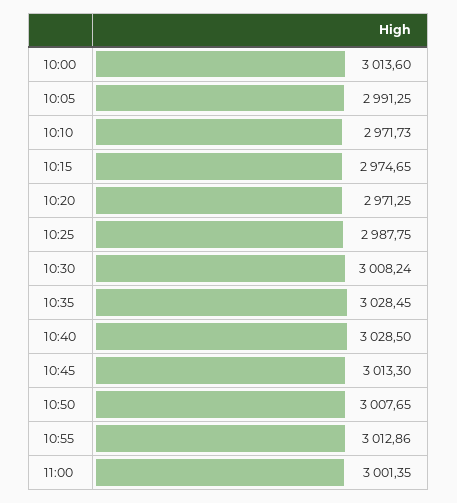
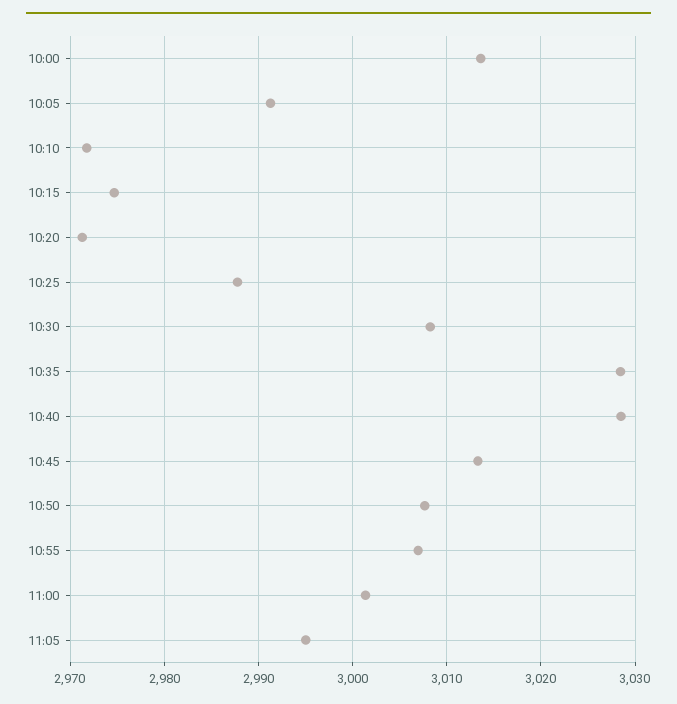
10:55: 3012.86 -> 3007
11:05: none -> 2995

